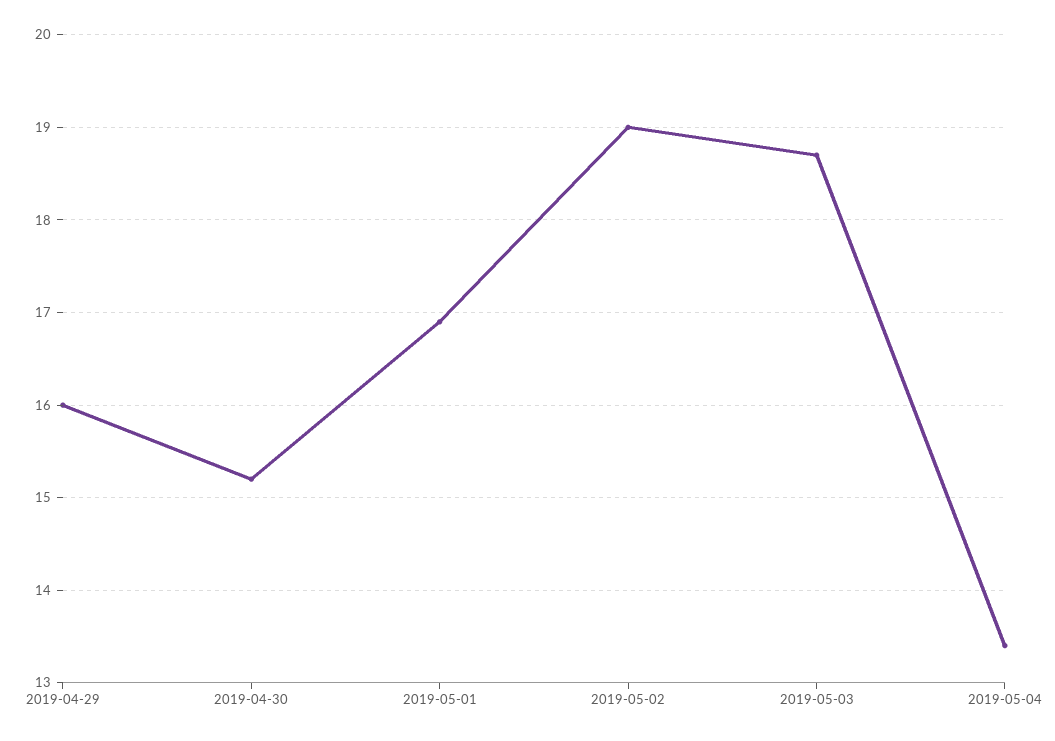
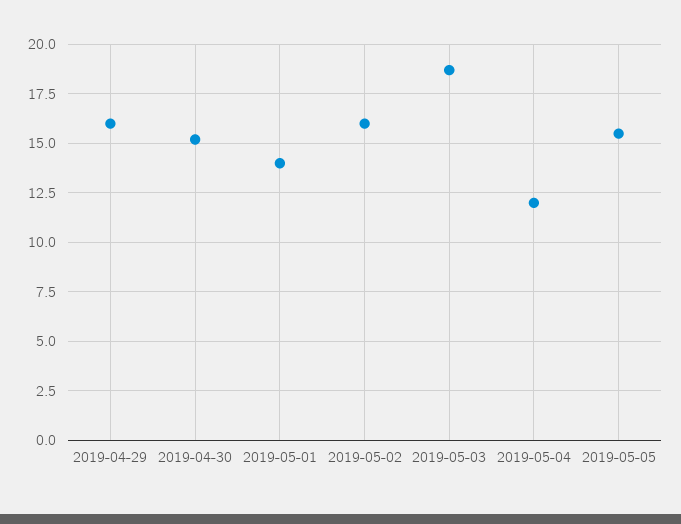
2019-05-01: 16.9 -> 14
2019-05-02: 19 -> 16
2019-05-04: 13.4 -> 12
2019-05-05: none -> 15.5

